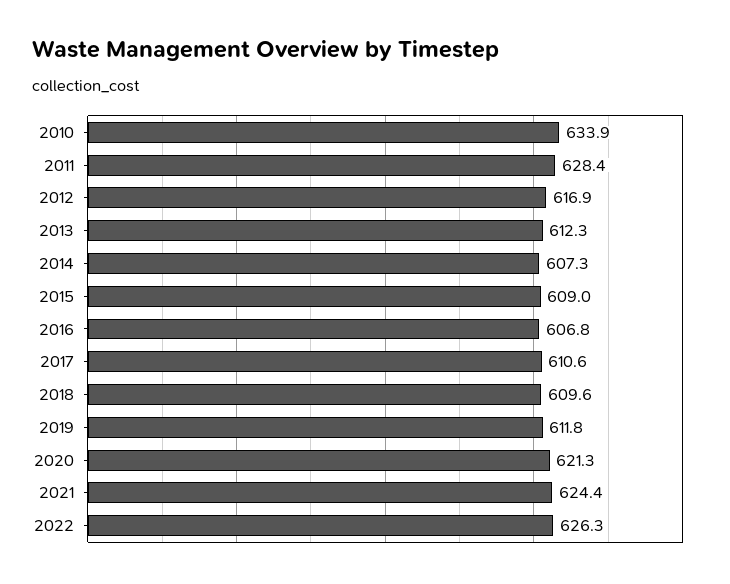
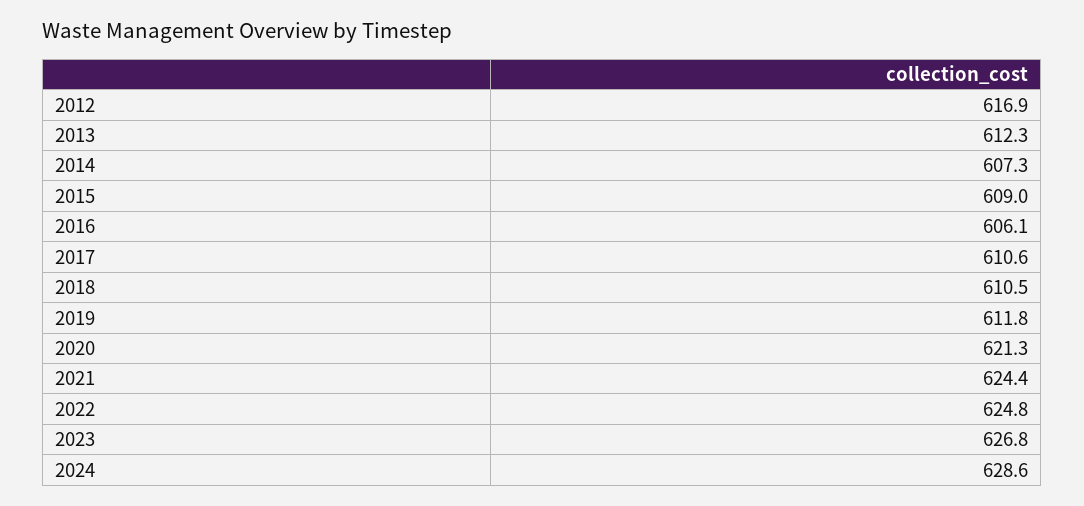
2010: 633.9 -> none
2011: 628.4 -> none
2016: 606.8 -> 606.1
2018: 609.6 -> 610.5
2022: 626.3 -> 624.8
2023: none -> 626.8
2024: none -> 628.6

